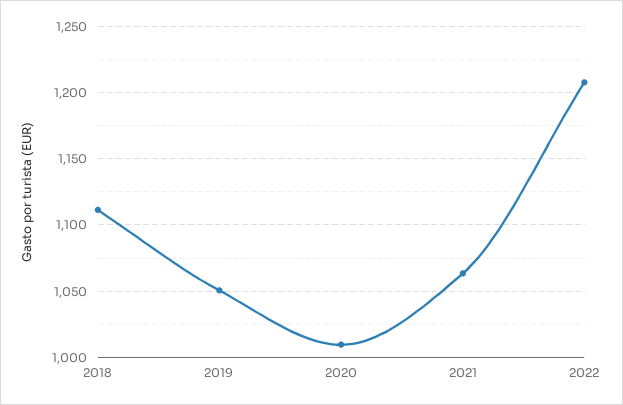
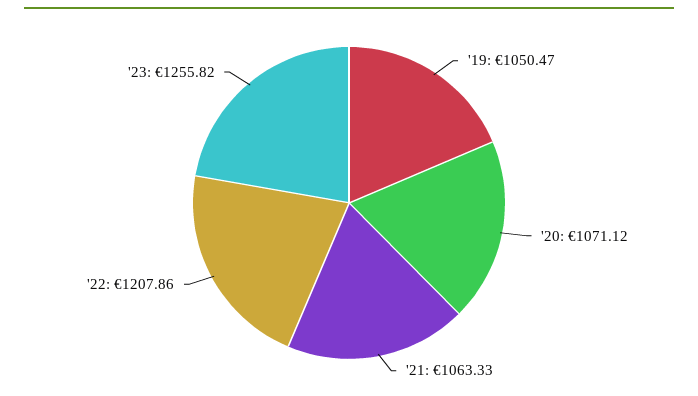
2018: 1110 -> none
2020: 1010 -> 1071.12
'23: none -> 1255.82

